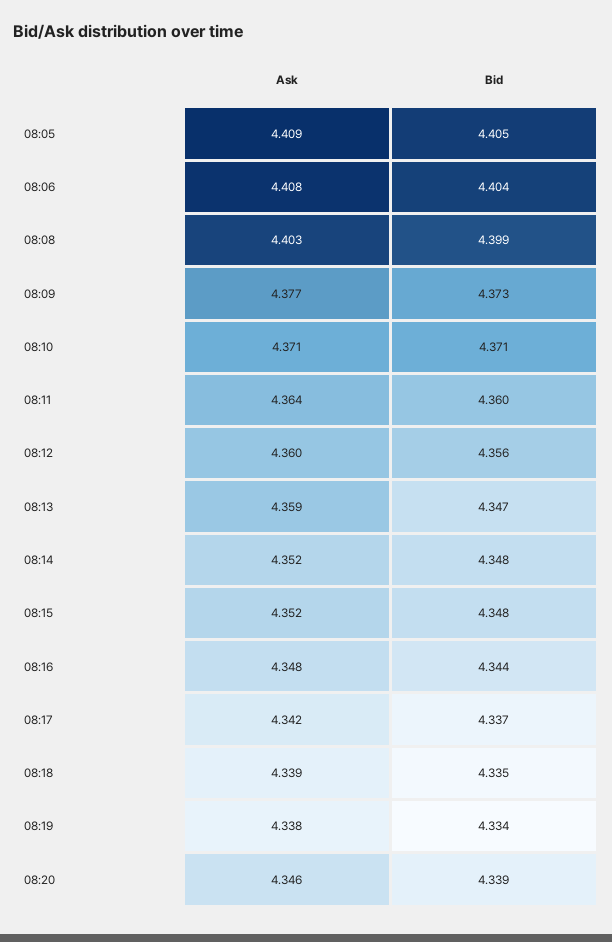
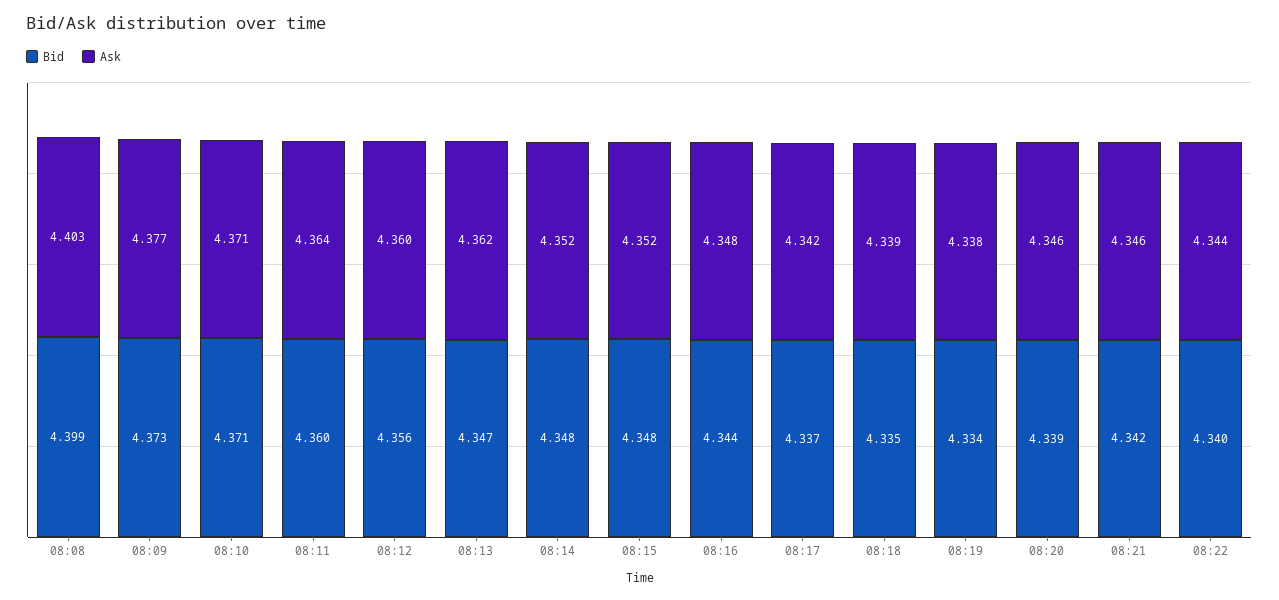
Ask, 08:05: 4.409 -> none
Bid, 08:05: 4.405 -> none
Ask, 08:06: 4.408 -> none
Bid, 08:06: 4.404 -> none
Ask, 08:13: 4.359 -> 4.362
Bid, 08:21: none -> 4.342
Ask, 08:21: none -> 4.346
Bid, 08:22: none -> 4.34
Ask, 08:22: none -> 4.344

